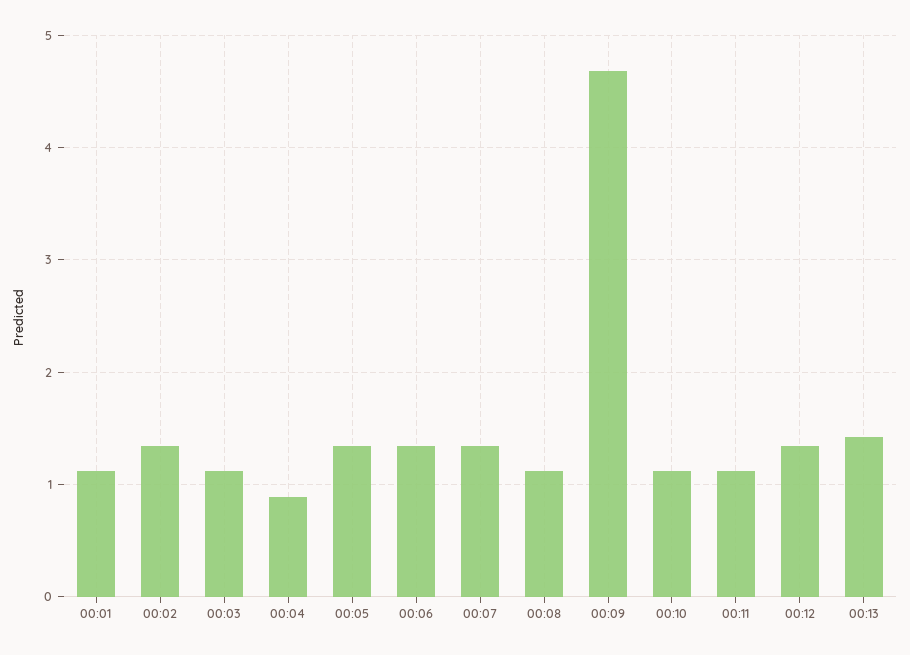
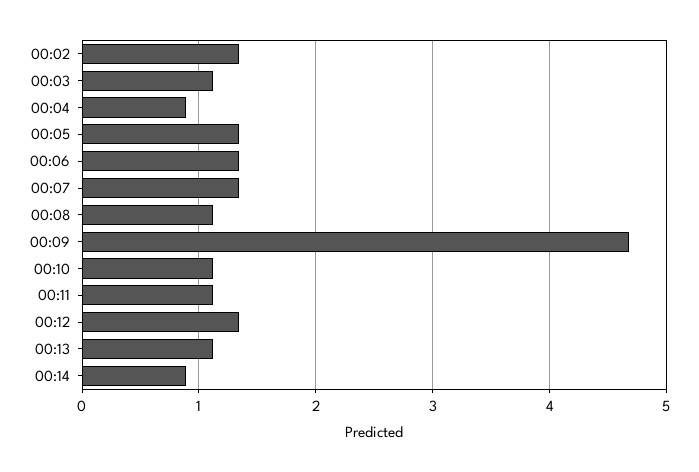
00:01: 1.1 -> none
00:13: 1.4 -> 1.1
00:14: none -> 0.9

